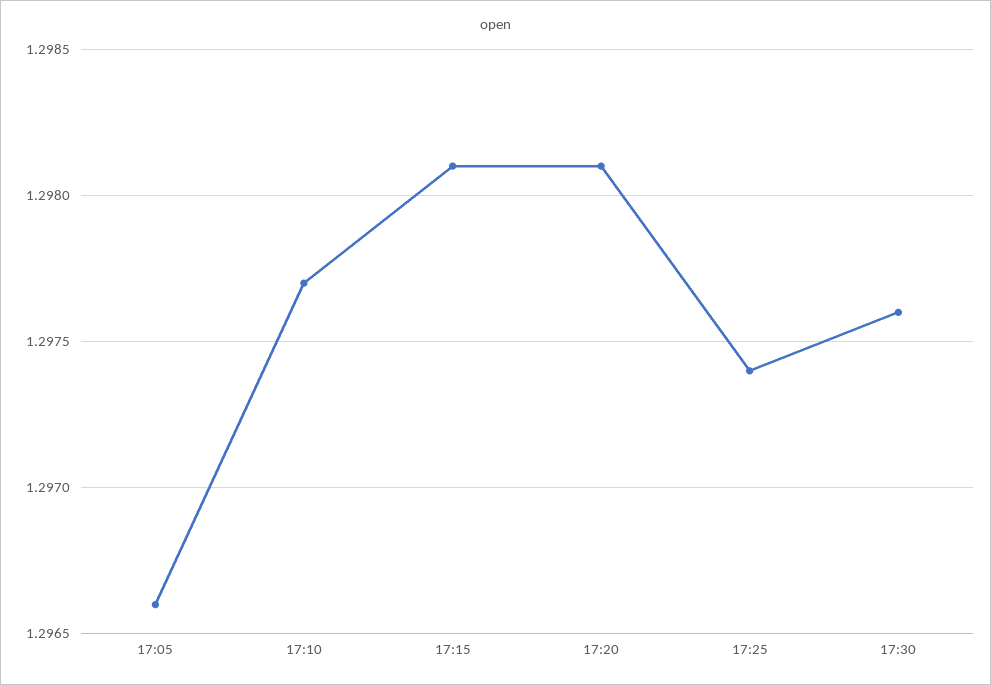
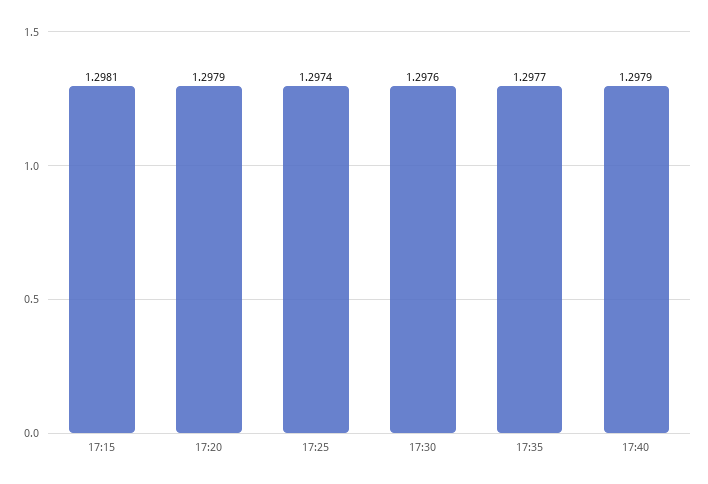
17:05: 1.2966 -> none
17:10: 1.2977 -> none
17:20: 1.2981 -> 1.2979
17:35: none -> 1.2977
17:40: none -> 1.2979

